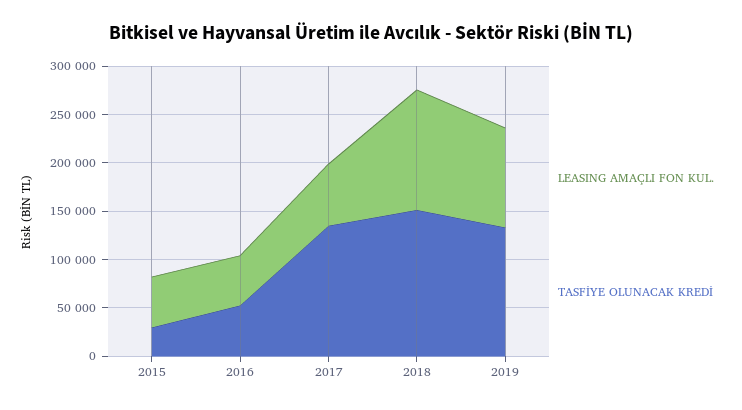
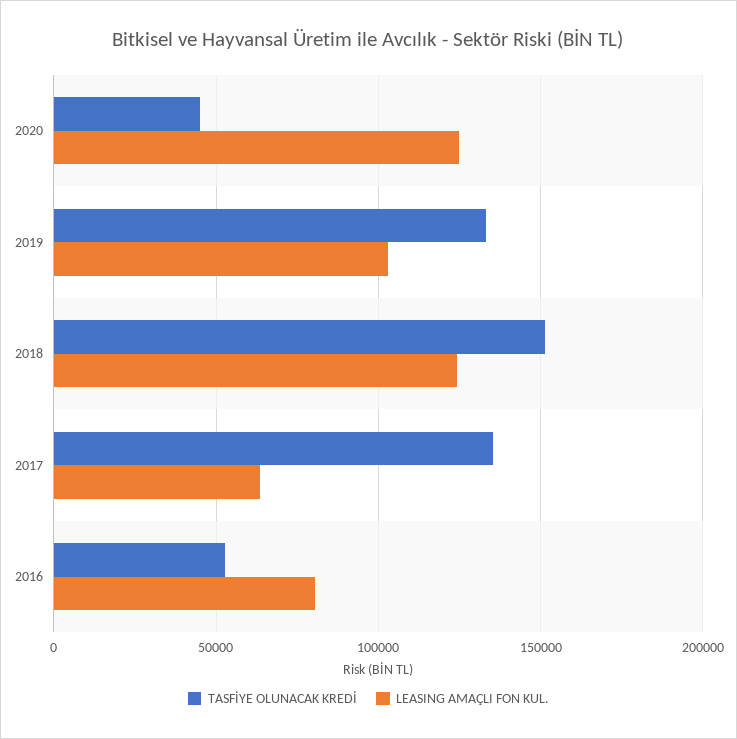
LEASING AMAÇLI FON KUL., 2015: 50000 -> none
TASFİYE OLUNACAK KREDİ, 2015: 30000 -> none
LEASING AMAÇLI FON KUL., 2016: 50000 -> 80000
TASFİYE OLUNACAK KREDİ, 2020: none -> 45000
LEASING AMAÇLI FON KUL., 2020: none -> 125000

